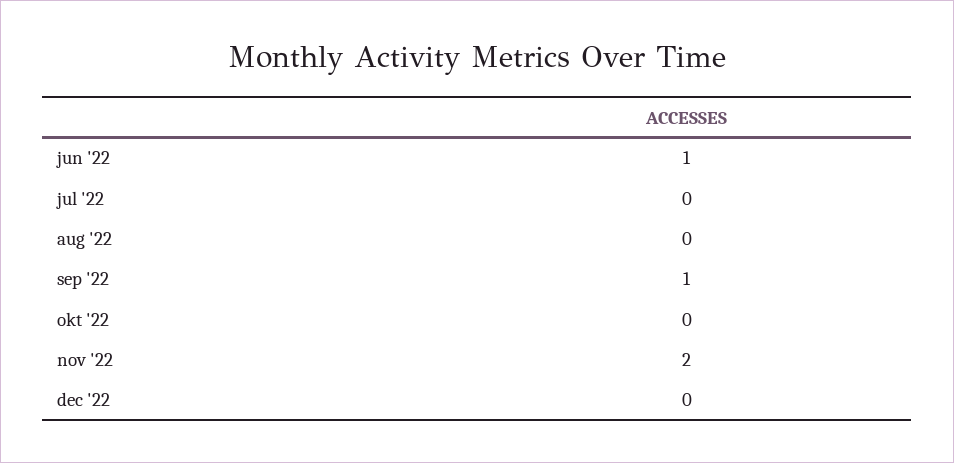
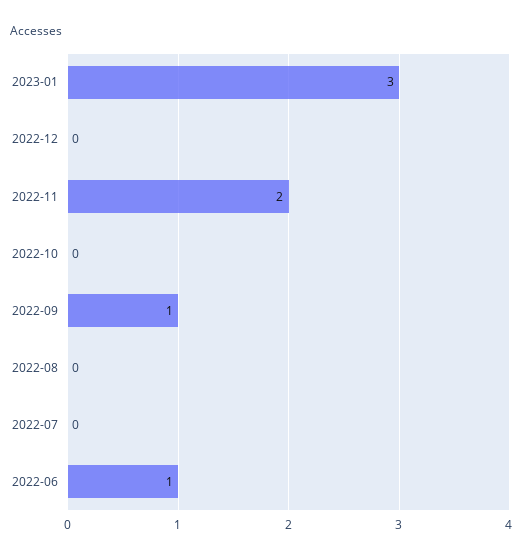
2023-01: none -> 3

